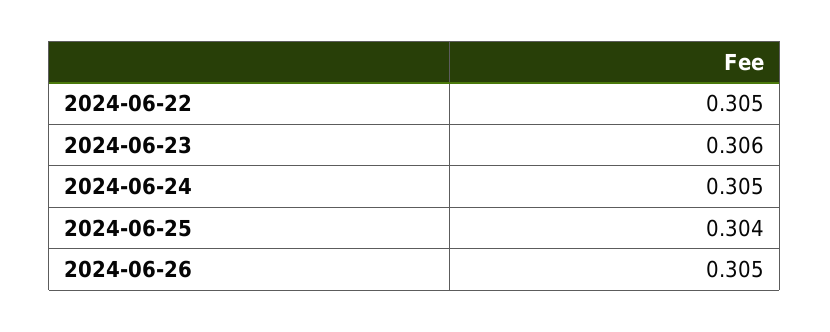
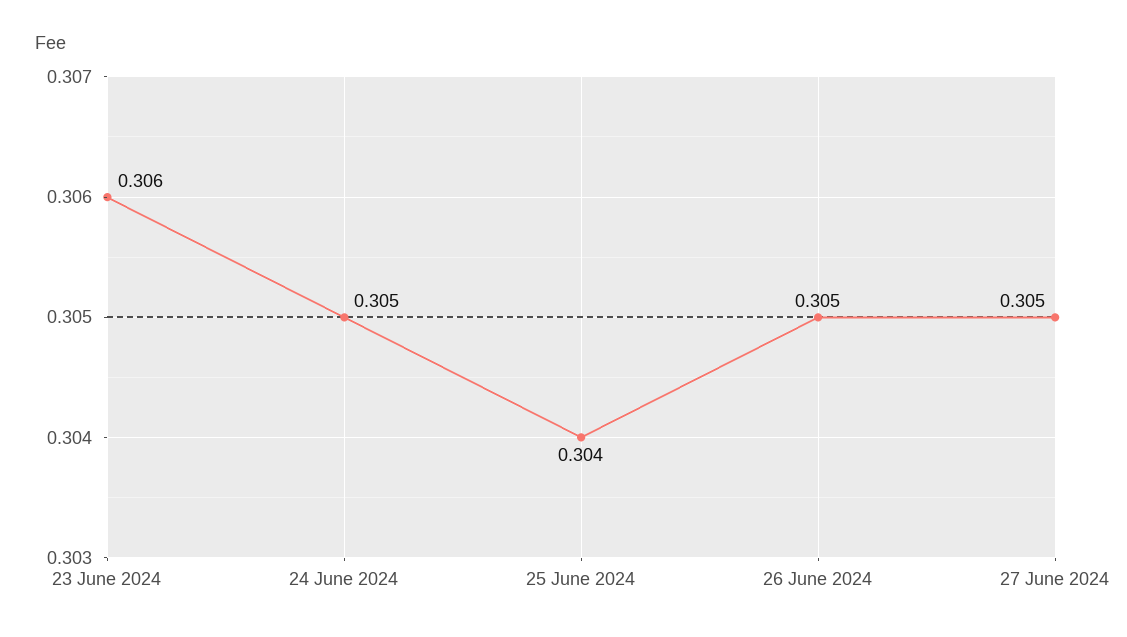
2024-06-22: 0.305 -> none
27 June 2024: none -> 0.305

